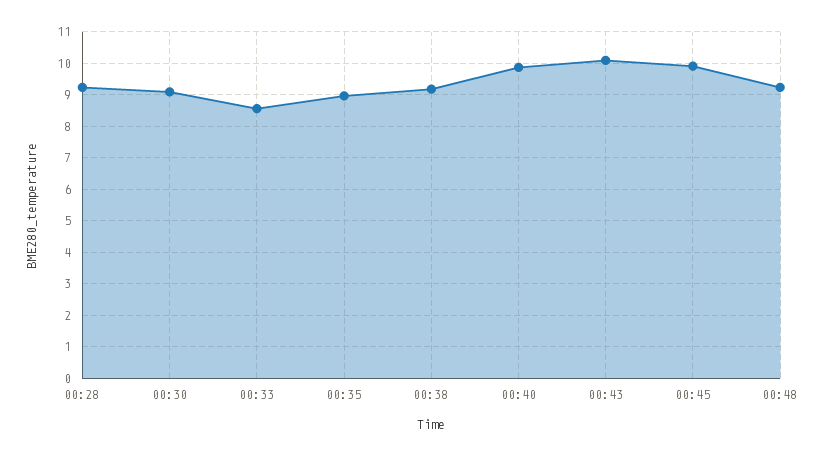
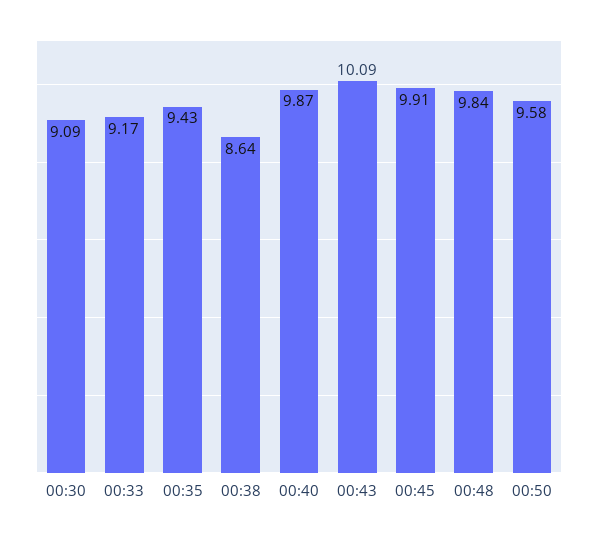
00:28: 9.2 -> none
00:33: 8.6 -> 9.17
00:35: 9 -> 9.43
00:38: 9.2 -> 8.64
00:48: 9.2 -> 9.84
00:50: none -> 9.58

